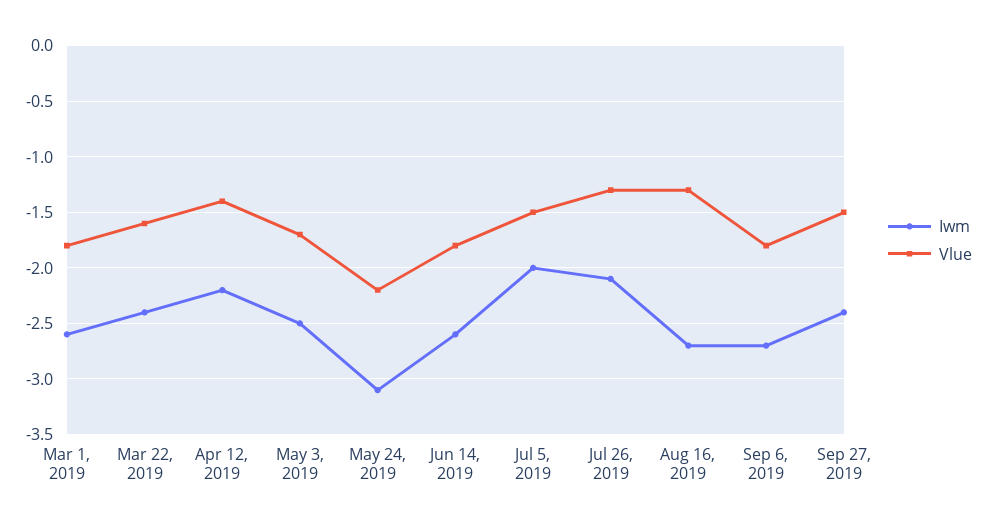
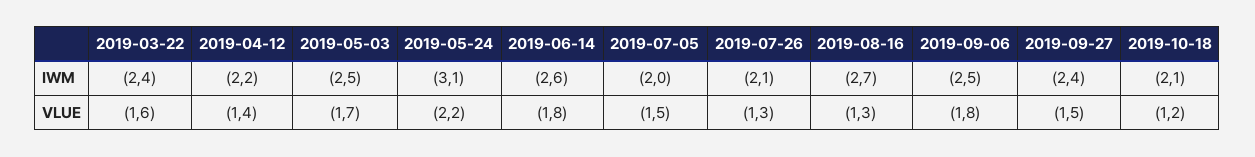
Iwm, Mar 1, 2019: -2.6 -> none
Vlue, Mar 1, 2019: -1.8 -> none
Iwm, Sep 6, 2019: -2.7 -> -2.5
Iwm, 2019-10-18: none -> -2.1
Vlue, 2019-10-18: none -> -1.2

